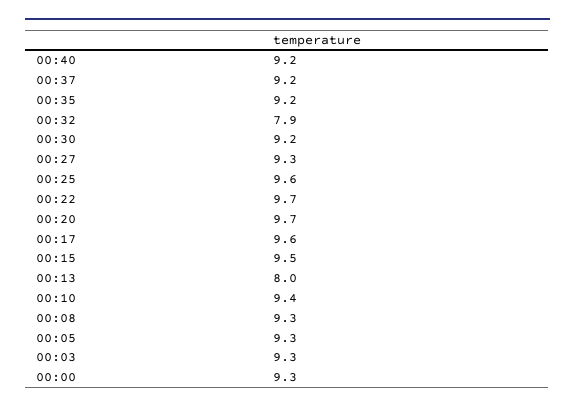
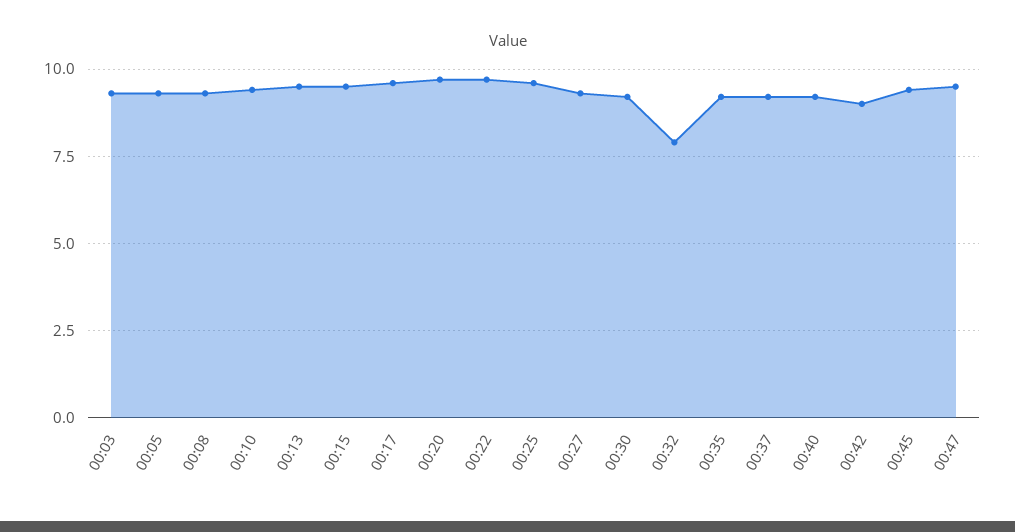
00:13: 8 -> 9.5
00:00: 9.3 -> none
00:42: none -> 9
00:45: none -> 9.5
00:47: none -> 9.5

